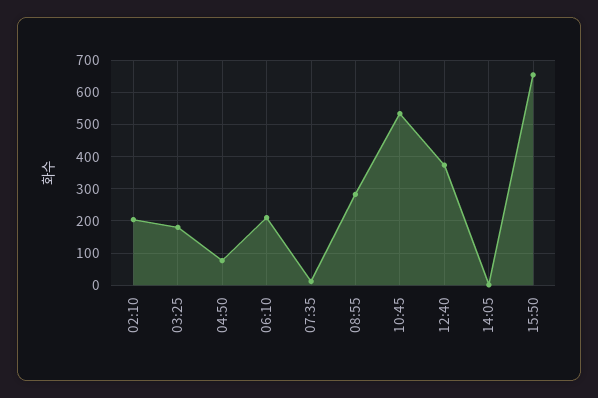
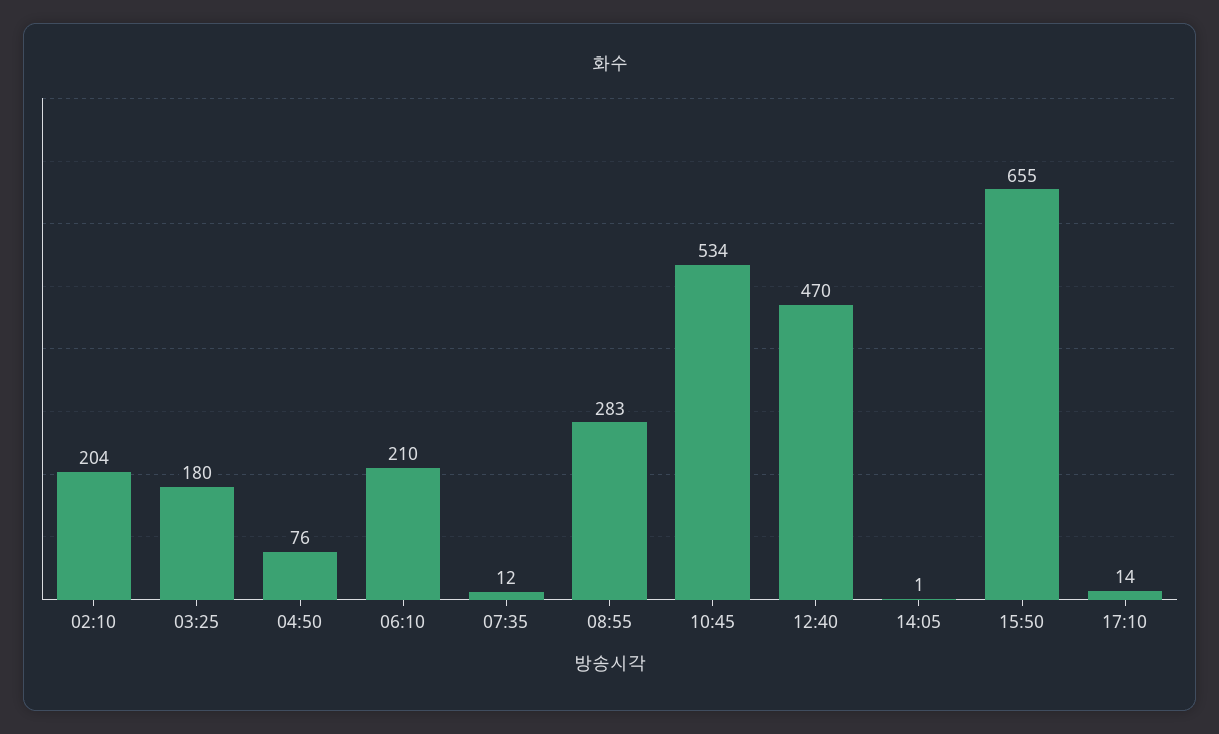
12:40: 380 -> 470
17:10: none -> 14

